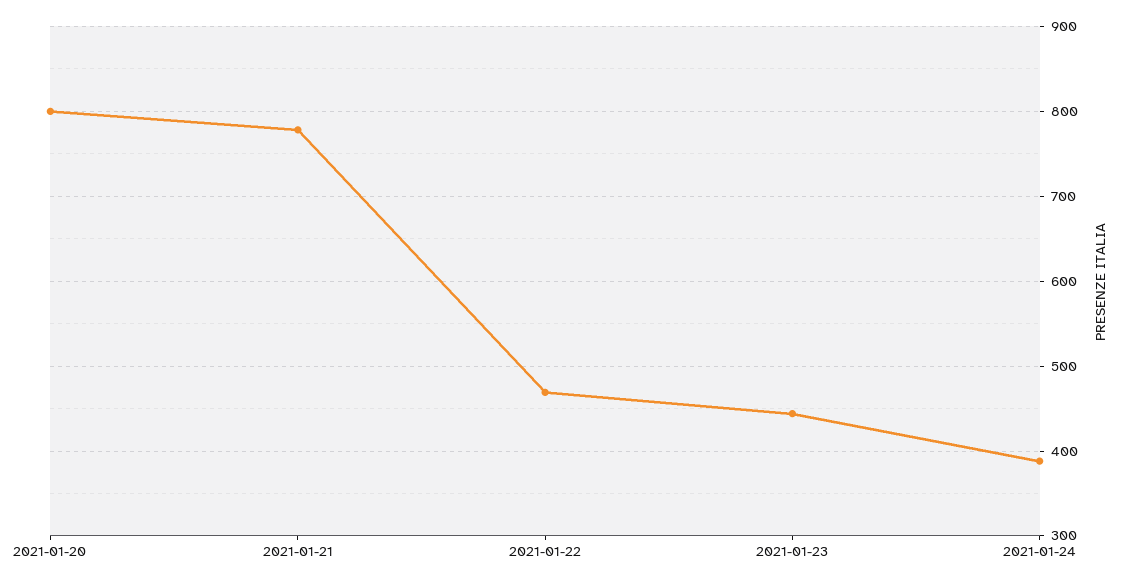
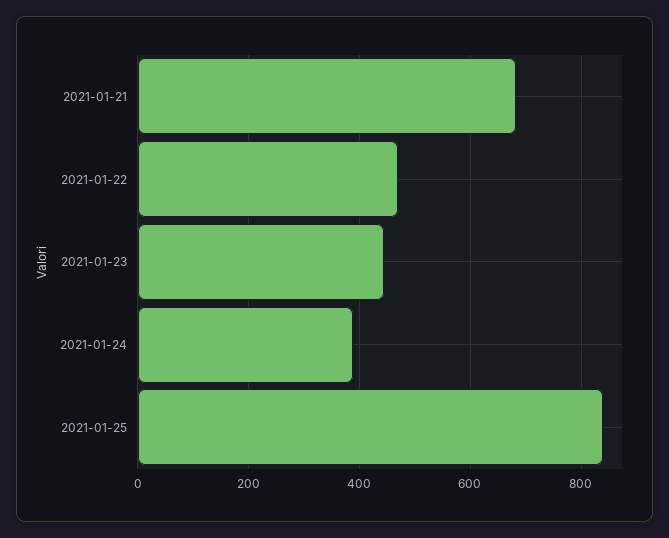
2021-01-20: 800 -> none
2021-01-21: 780 -> 680
2021-01-25: none -> 840

